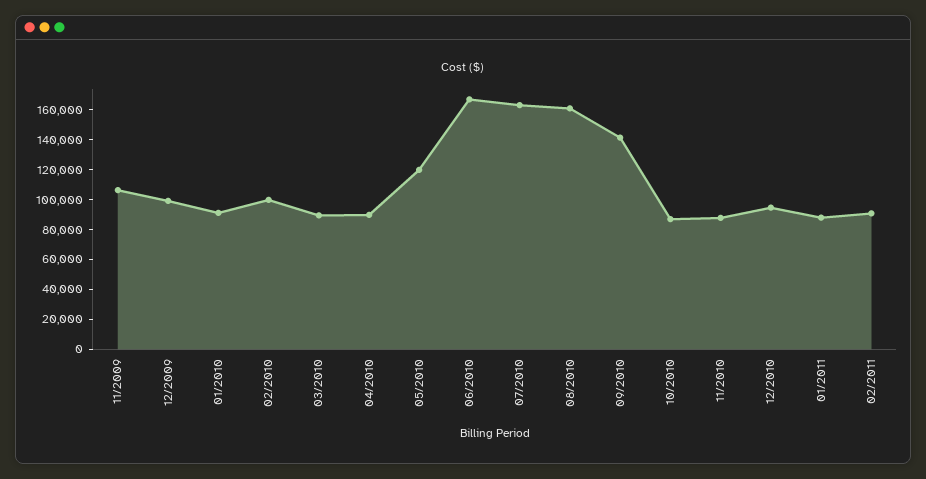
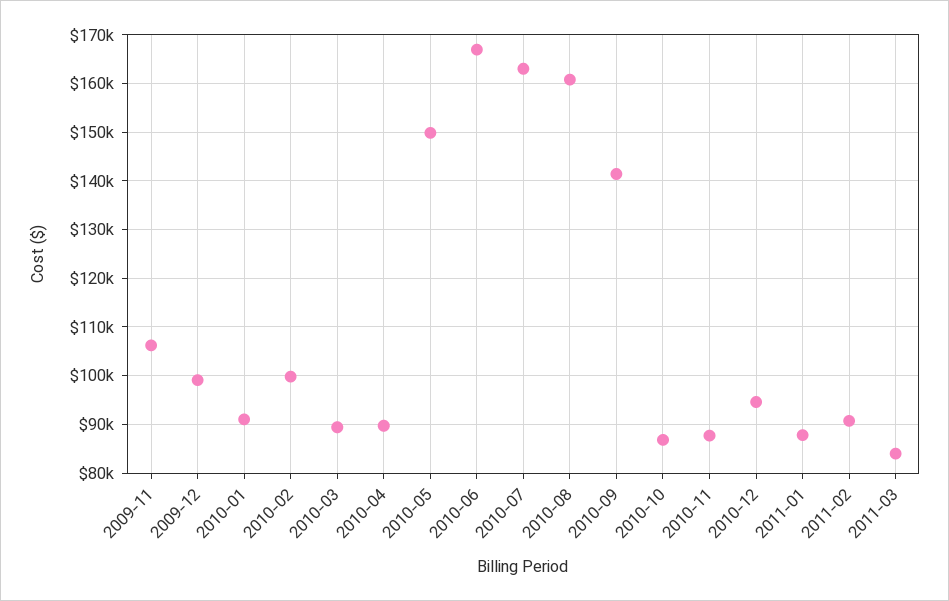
05/2010: 120000 -> 150000
2011-03: none -> 84000

